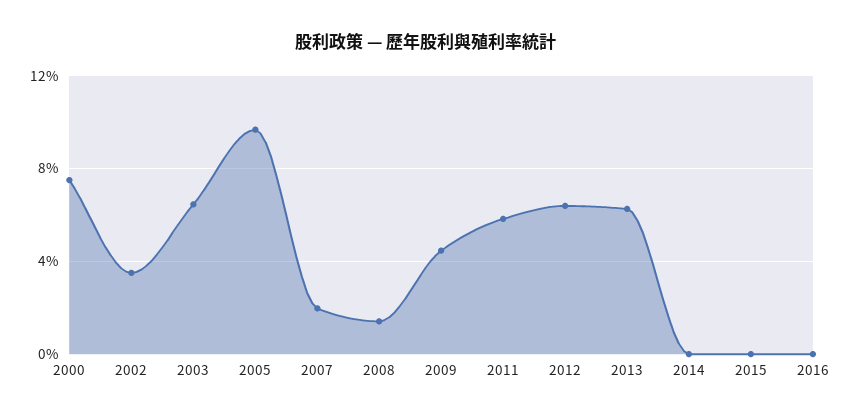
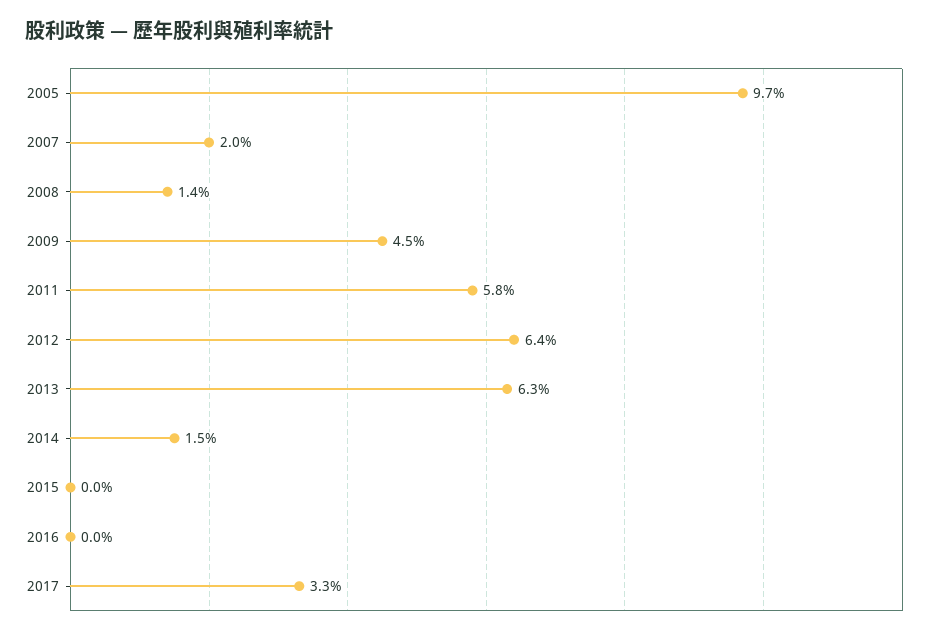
2000: 7.5 -> none
2002: 3.5 -> none
2003: 6.5 -> none
2014: 0 -> 1.5
2017: none -> 3.3

